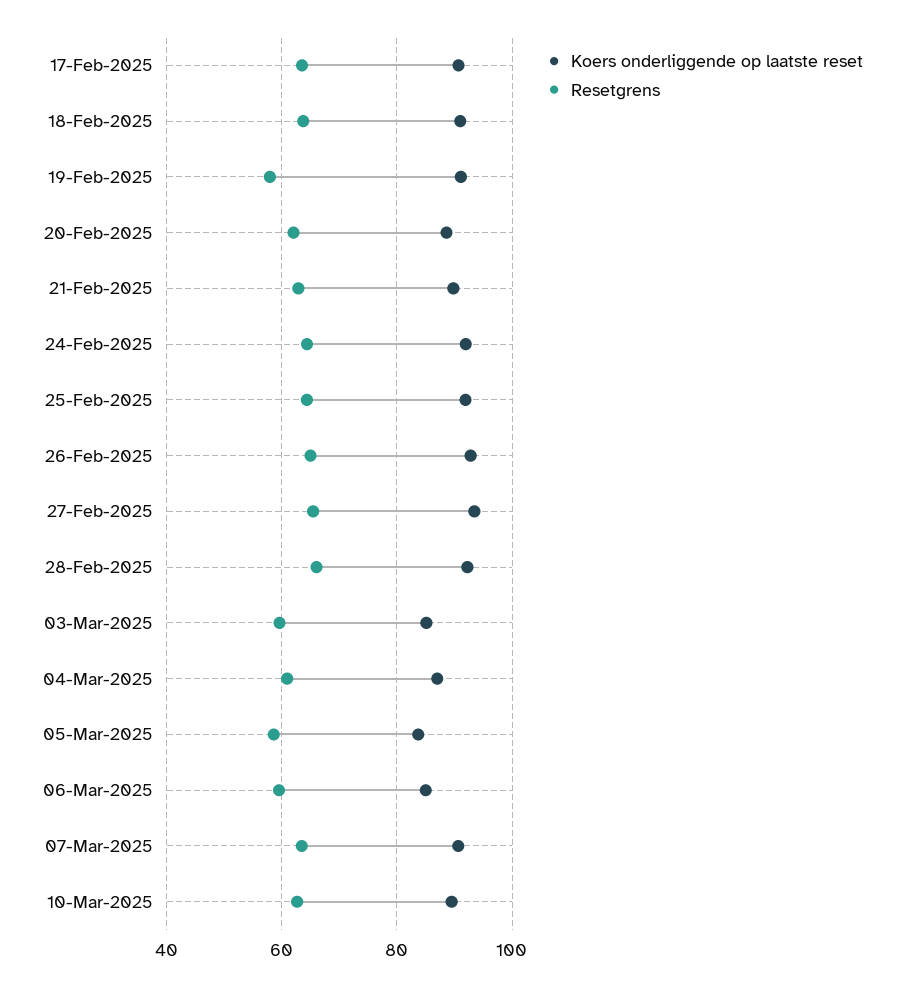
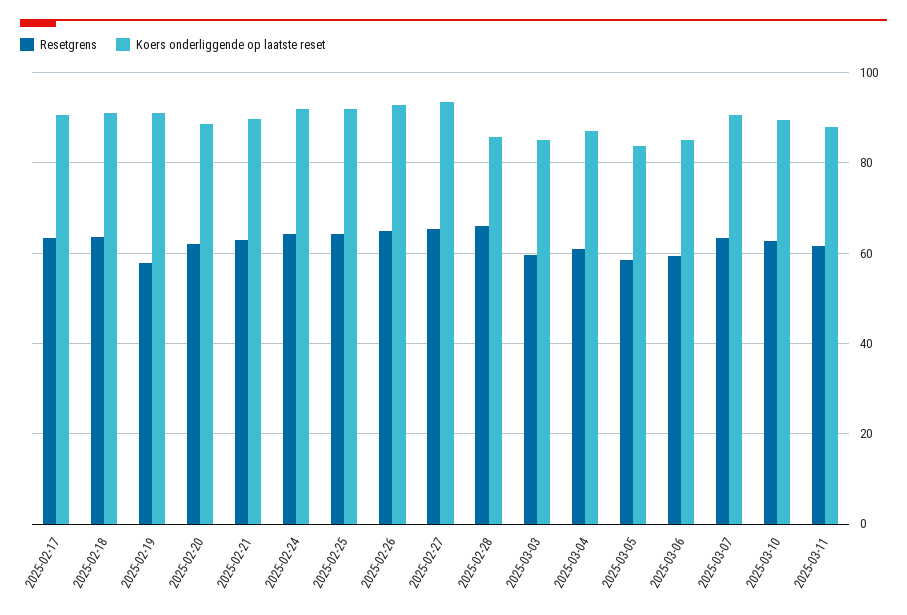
Koers onderliggende op laatste reset, 28-Feb-2025: 92 -> 86
Resetgrens, 2025-03-11: none -> 62
Koers onderliggende op laatste reset, 2025-03-11: none -> 88

